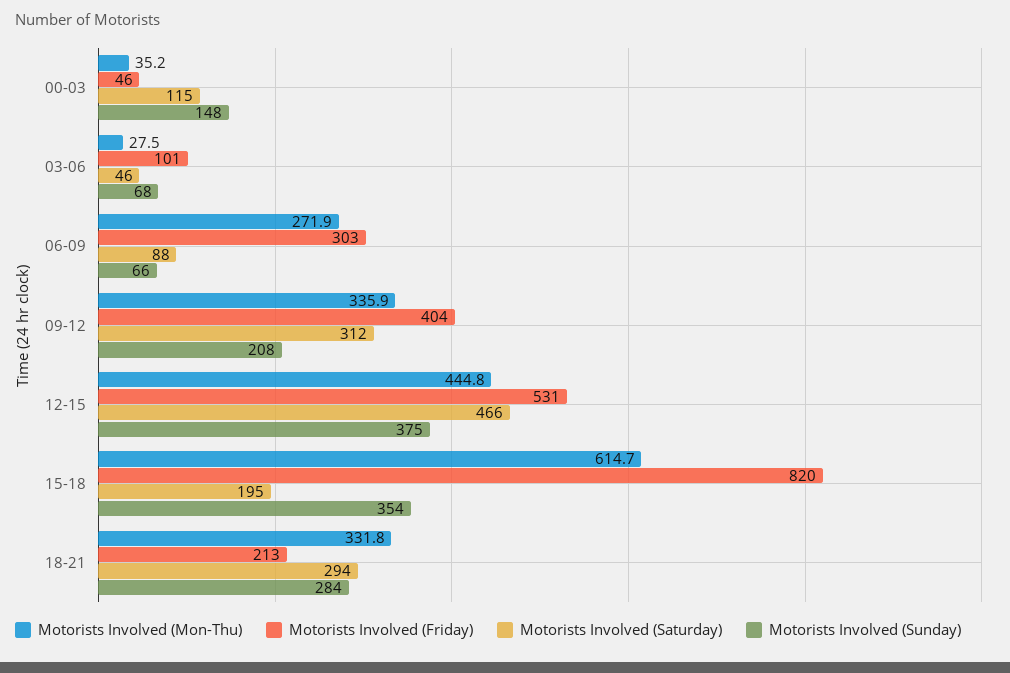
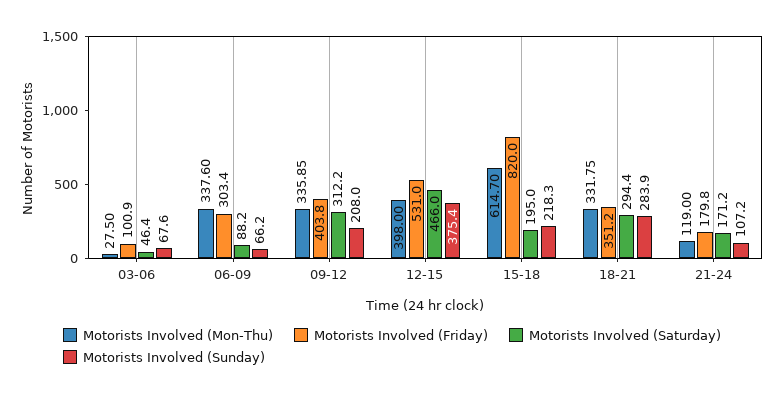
Motorists Involved (Mon-Thu), 00-03: 35.2 -> none
Motorists Involved (Friday), 00-03: 46 -> none
Motorists Involved (Saturday), 00-03: 115 -> none
Motorists Involved (Sunday), 00-03: 148 -> none
Motorists Involved (Mon-Thu), 06-09: 271.9 -> 337.6
Motorists Involved (Mon-Thu), 12-15: 444.8 -> 398
Motorists Involved (Sunday), 15-18: 354 -> 218.3
Motorists Involved (Friday), 18-21: 213 -> 351.2
Motorists Involved (Mon-Thu), 21-24: none -> 119
Motorists Involved (Friday), 21-24: none -> 179.8
Motorists Involved (Saturday), 21-24: none -> 171.2
Motorists Involved (Sunday), 21-24: none -> 107.2

